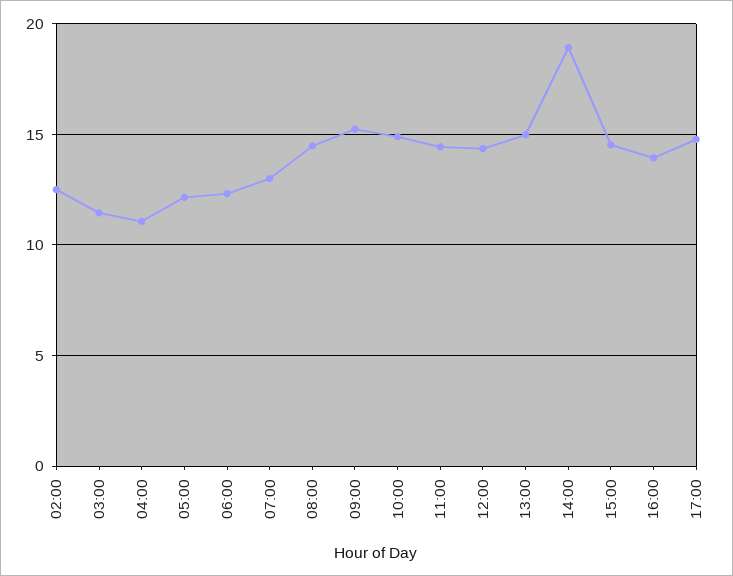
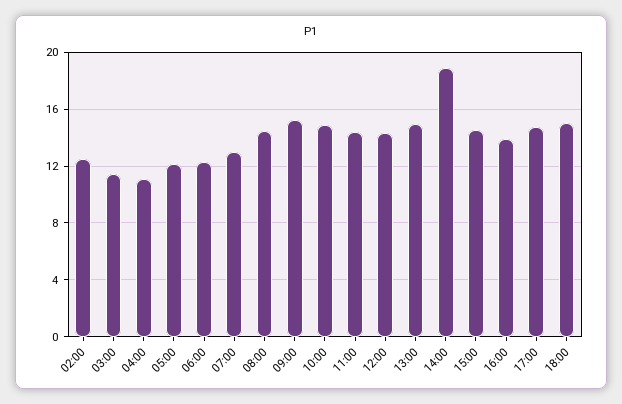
18:00: none -> 15

